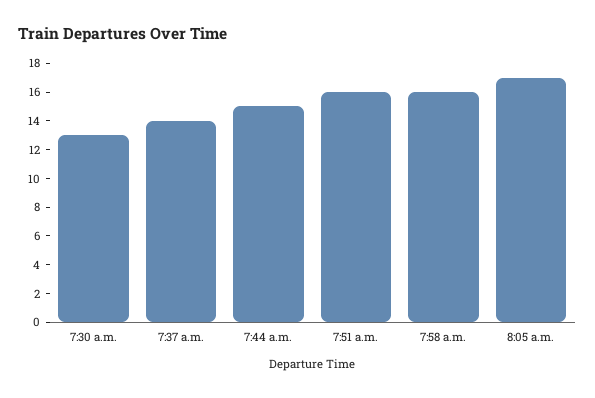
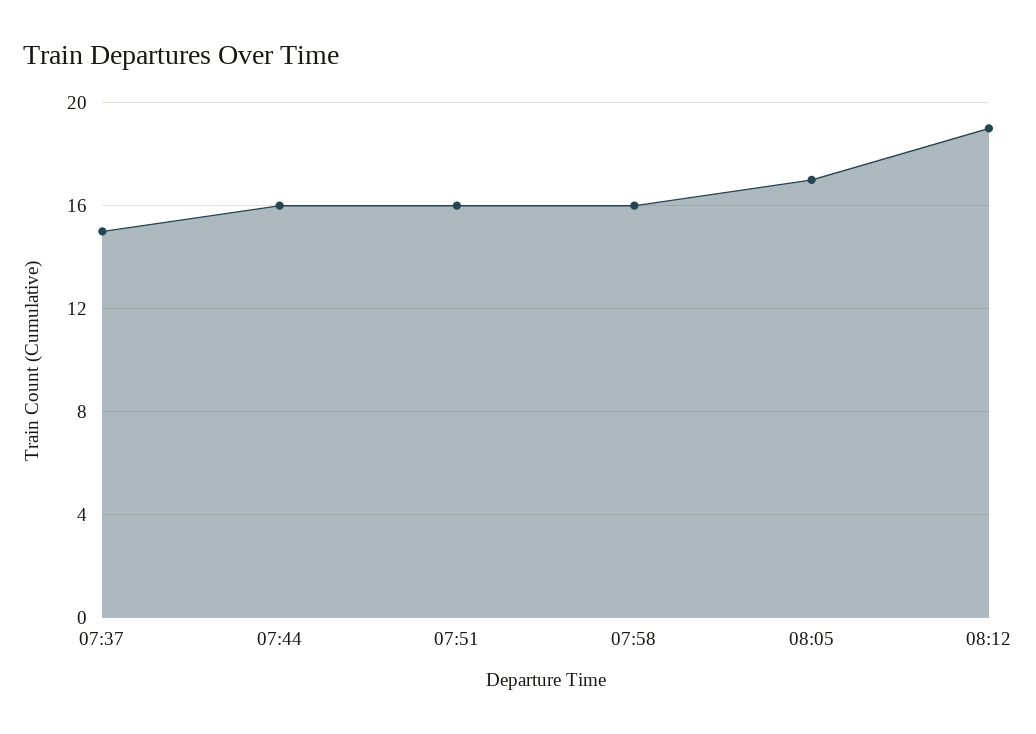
7:30 a.m.: 13 -> none
7:37 a.m.: 14 -> 15
7:44 a.m.: 15 -> 16
08:12: none -> 19

